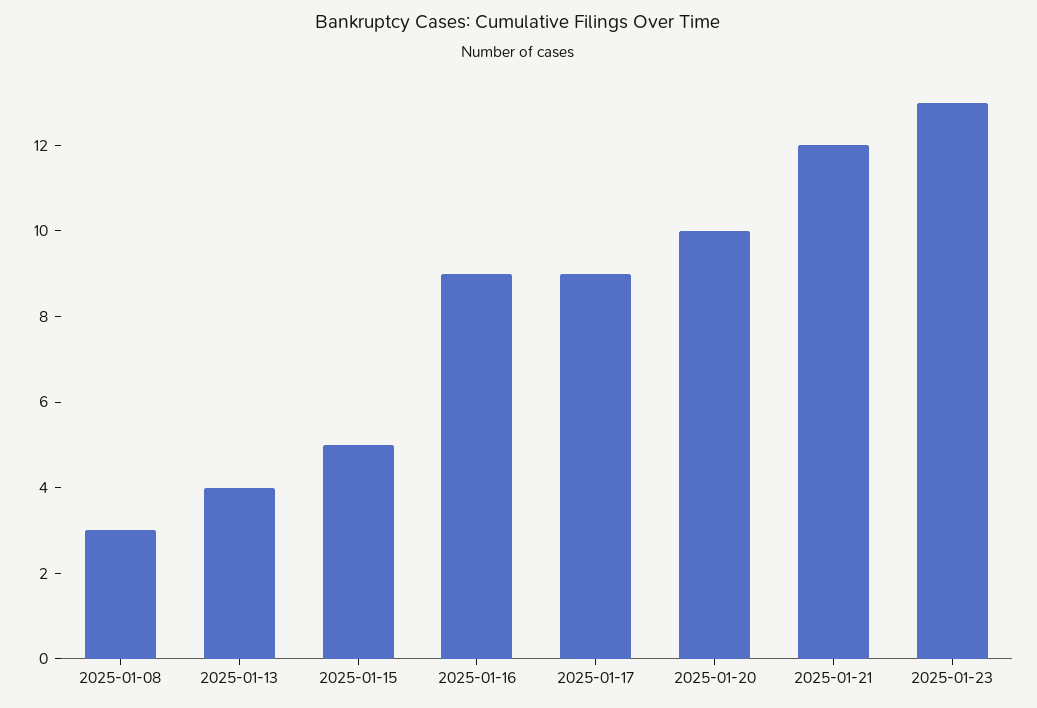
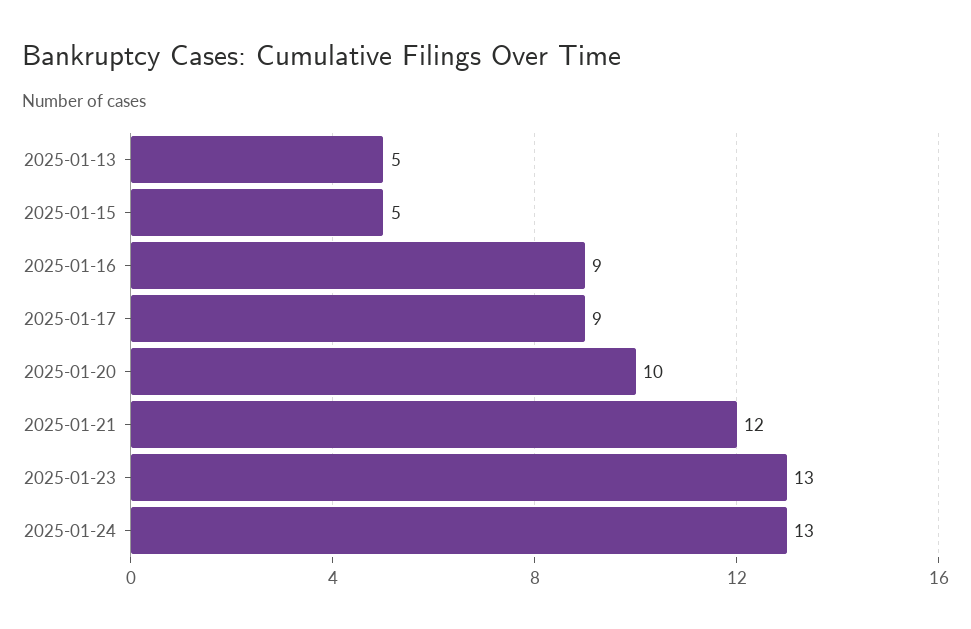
2025-01-08: 3 -> none
2025-01-13: 4 -> 5
2025-01-24: none -> 13

